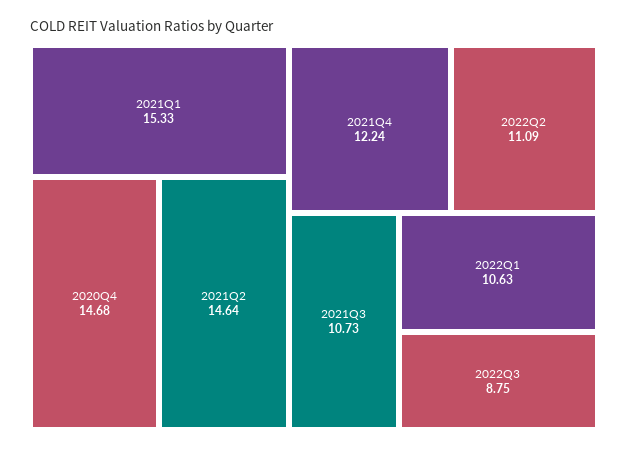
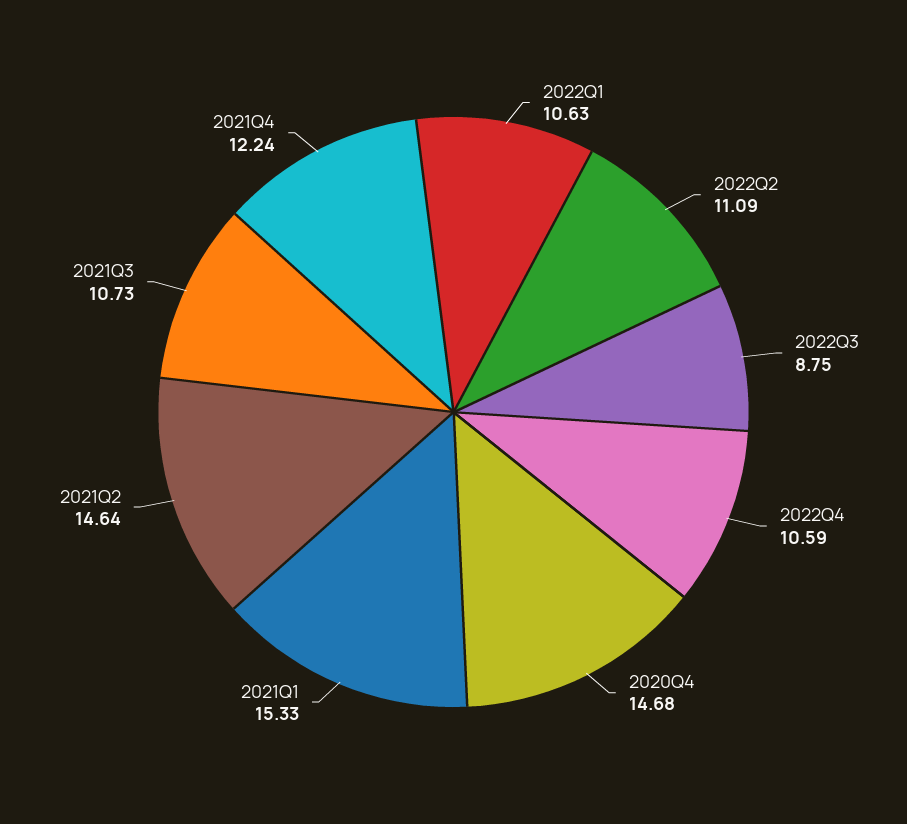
2022Q4: none -> 10.59

